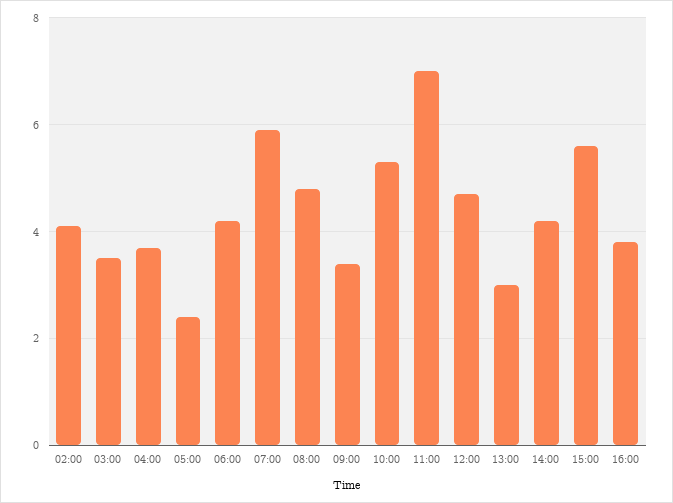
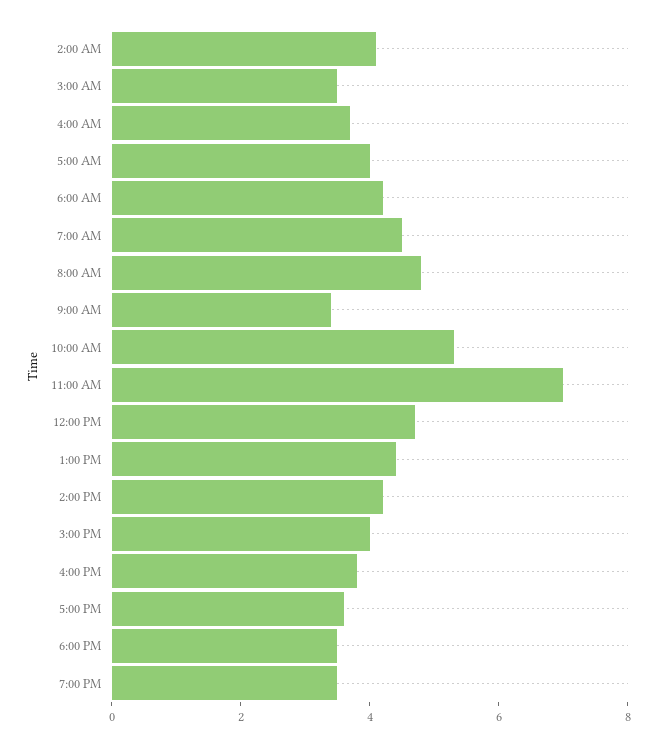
05:00: 2.5 -> 4
07:00: 6 -> 4.5
13:00: 3 -> 4.5
15:00: 5.5 -> 4
5:00 PM: none -> 3.5
6:00 PM: none -> 3.5
7:00 PM: none -> 3.5

